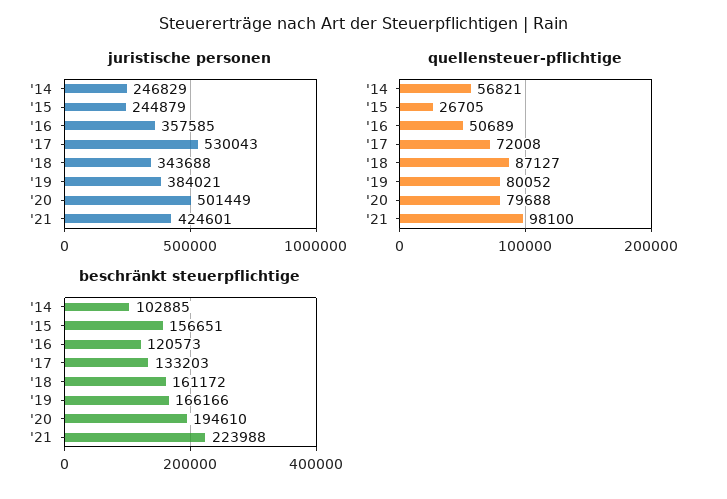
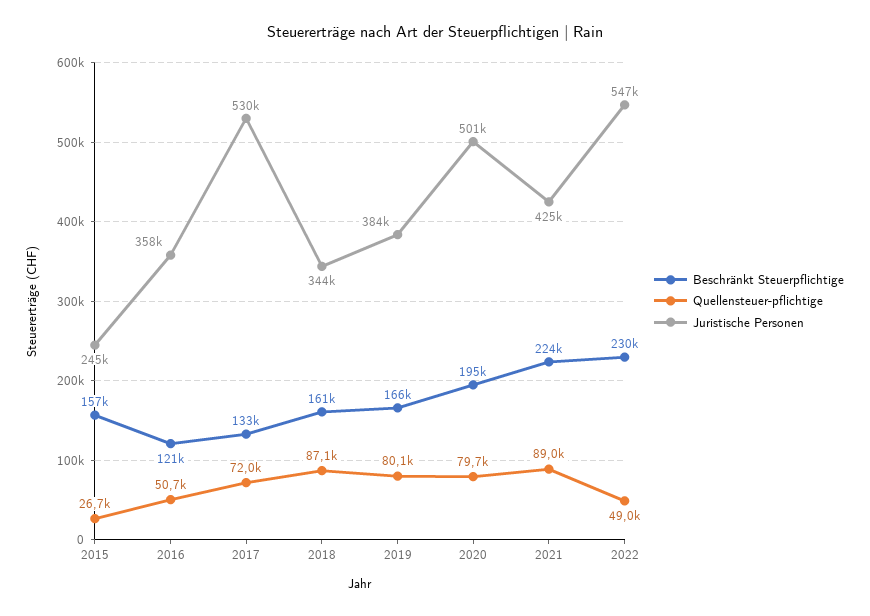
juristische personen, '14: 246829 -> none
quellensteuer-pflichtige, '14: 56821 -> none
quellensteuer-pflichtige, '21: 98100 -> 89000
beschränkt steuerpflichtige, '14: 102885 -> none
beschränkt steuerpflichtige, 2022: none -> 230000
quellensteuer-pflichtige, 2022: none -> 49000
juristische personen, 2022: none -> 547000

